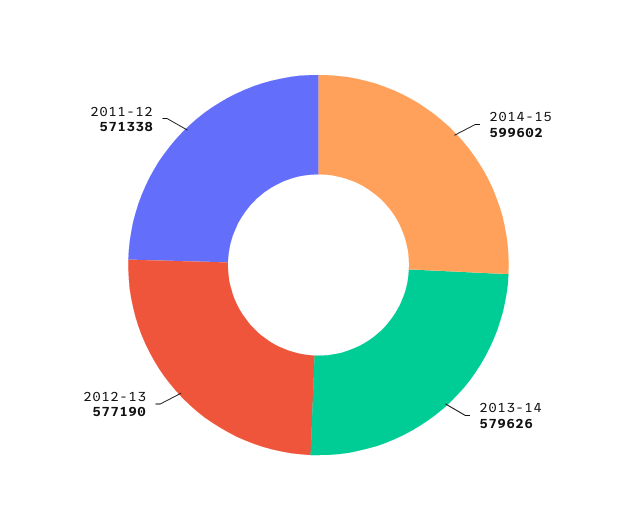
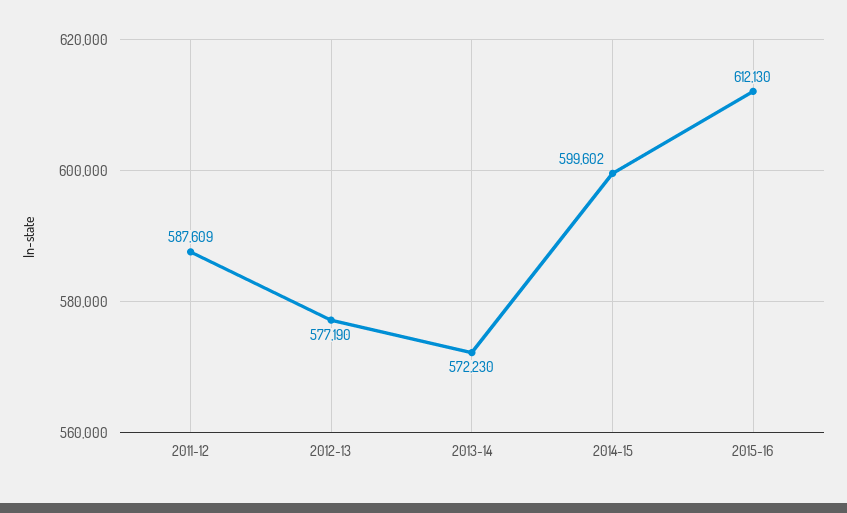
2013-14: 579626 -> 572230
2011-12: 571338 -> 587609
2015-16: none -> 612130

